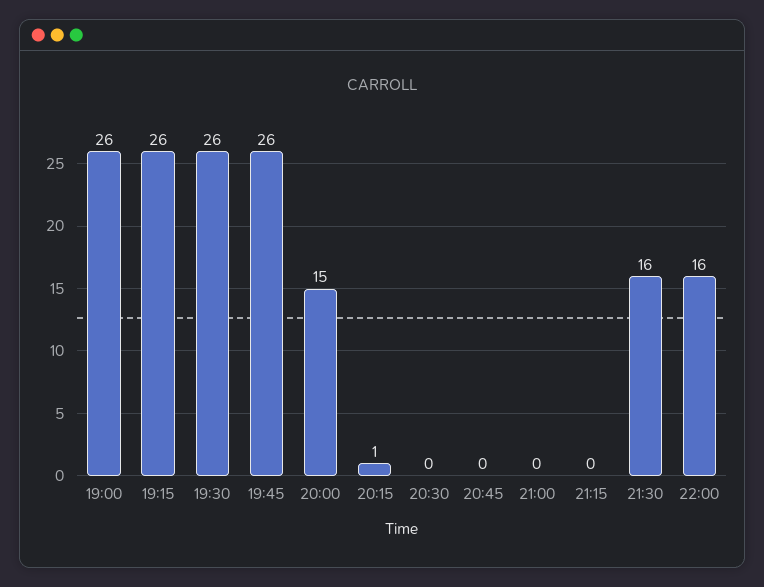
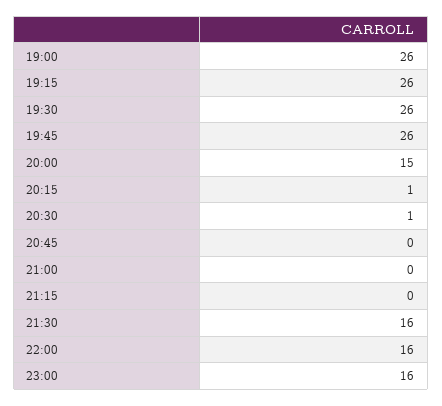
20:30: 0 -> 1
23:00: none -> 16

